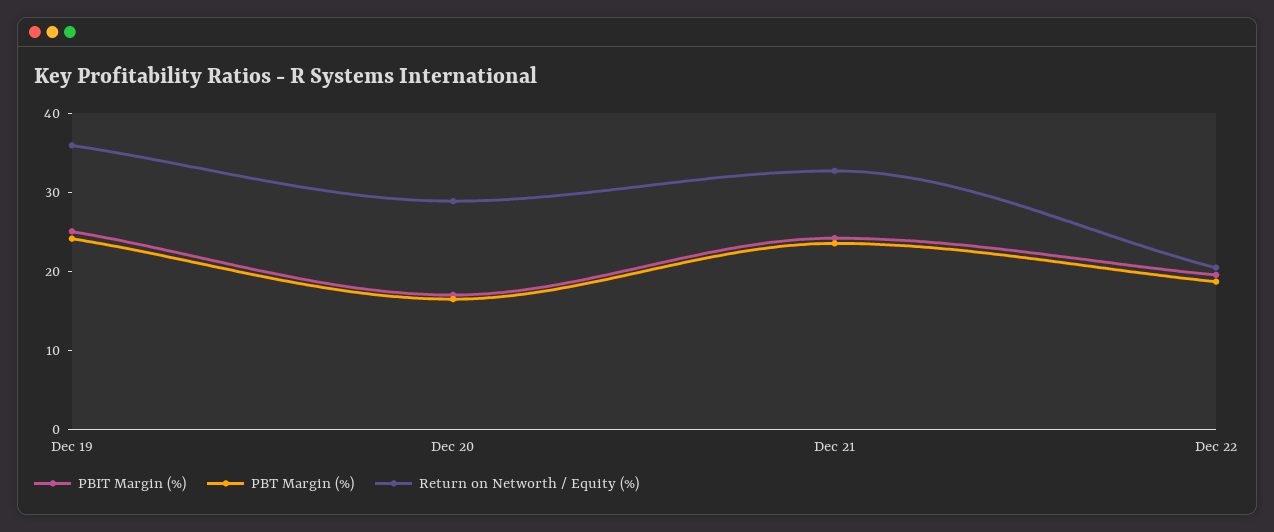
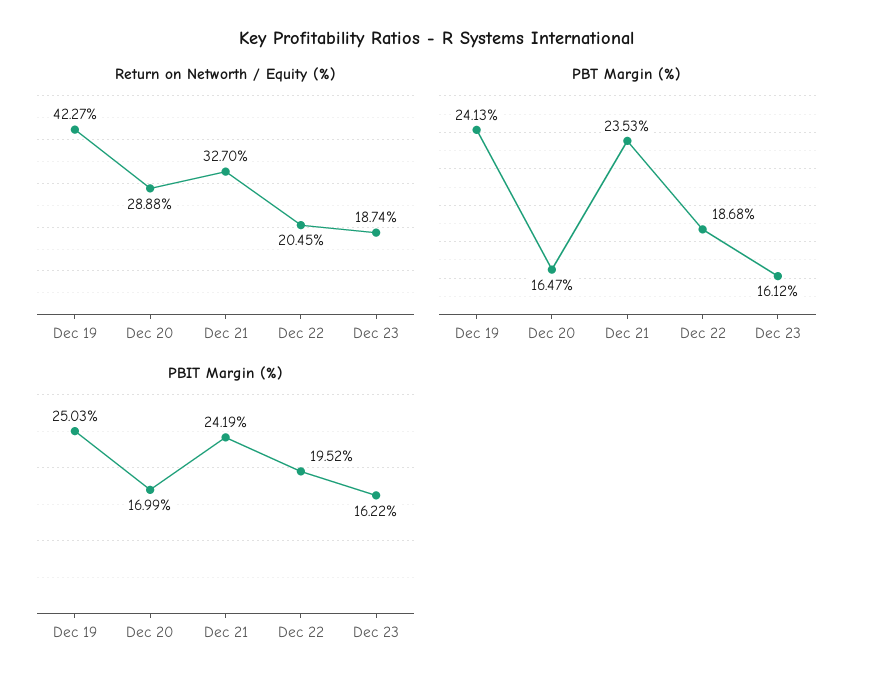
Return on Networth / Equity (%), Dec 19: 36 -> 42.27
Return on Networth / Equity (%), Dec 23: none -> 18.74
PBT Margin (%), Dec 23: none -> 16.12
PBIT Margin (%), Dec 23: none -> 16.22

